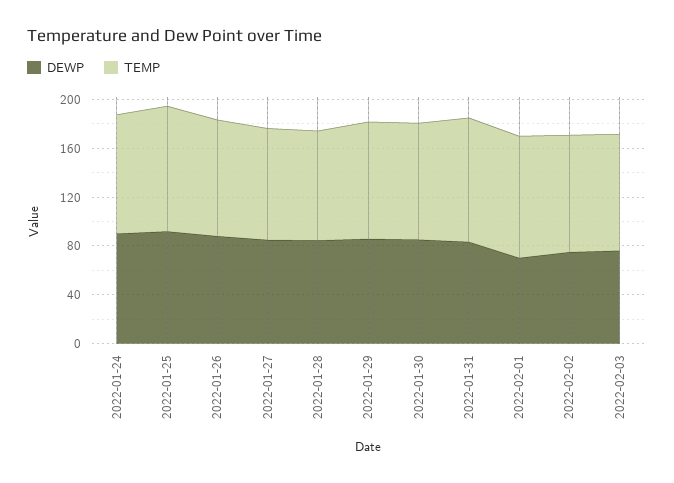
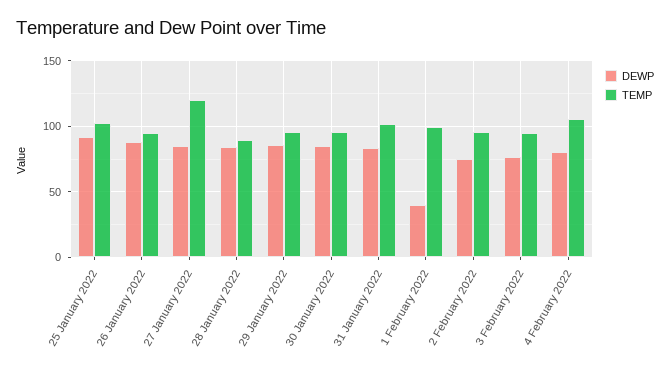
DEWP, 2022-01-24: 90 -> none
TEMP, 2022-01-24: 100 -> none
TEMP, 2022-01-27: 90 -> 120
DEWP, 2022-02-01: 70 -> 40
DEWP, 4 February 2022: none -> 80
TEMP, 4 February 2022: none -> 105

